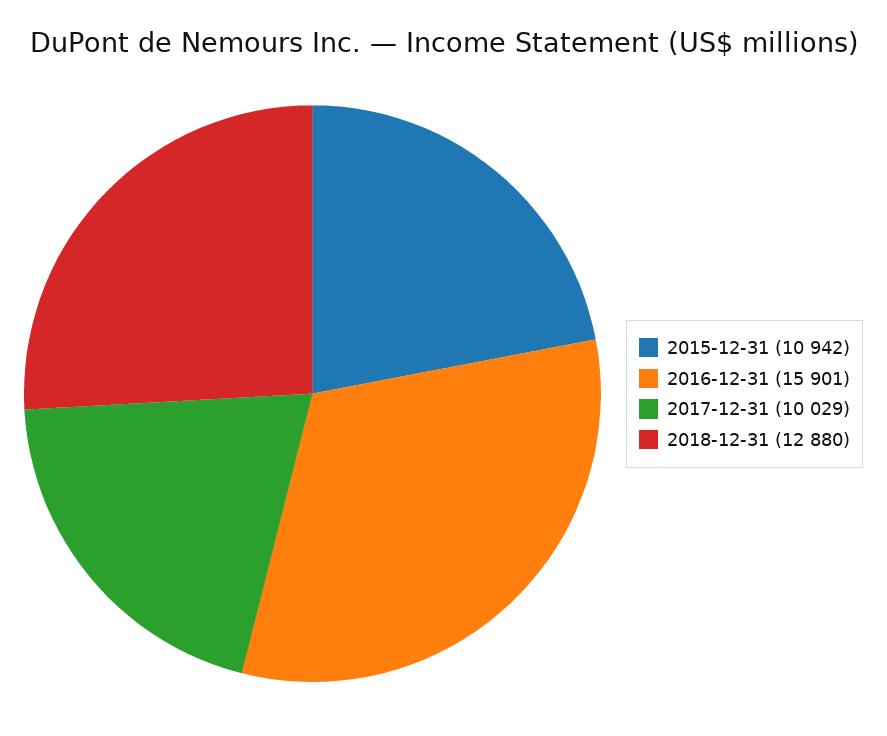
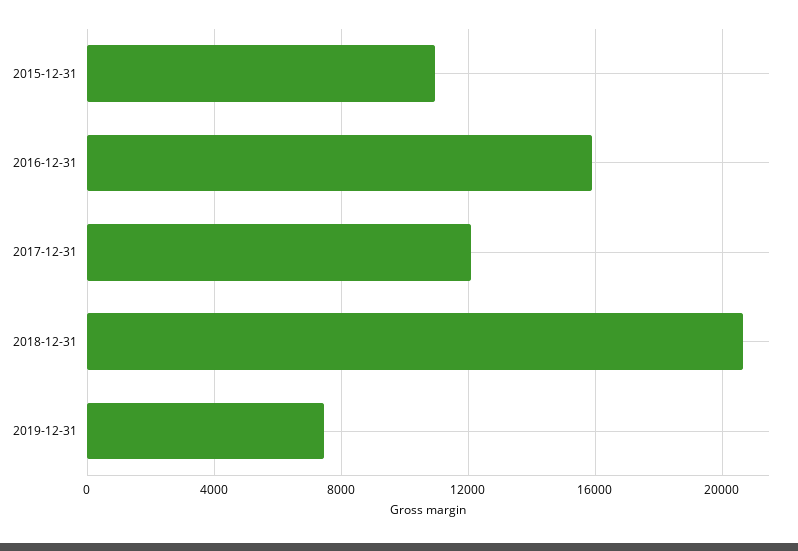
2017-12-31: 10029 -> 12000
2018-12-31: 12880 -> 20500
2019-12-31: none -> 7500

